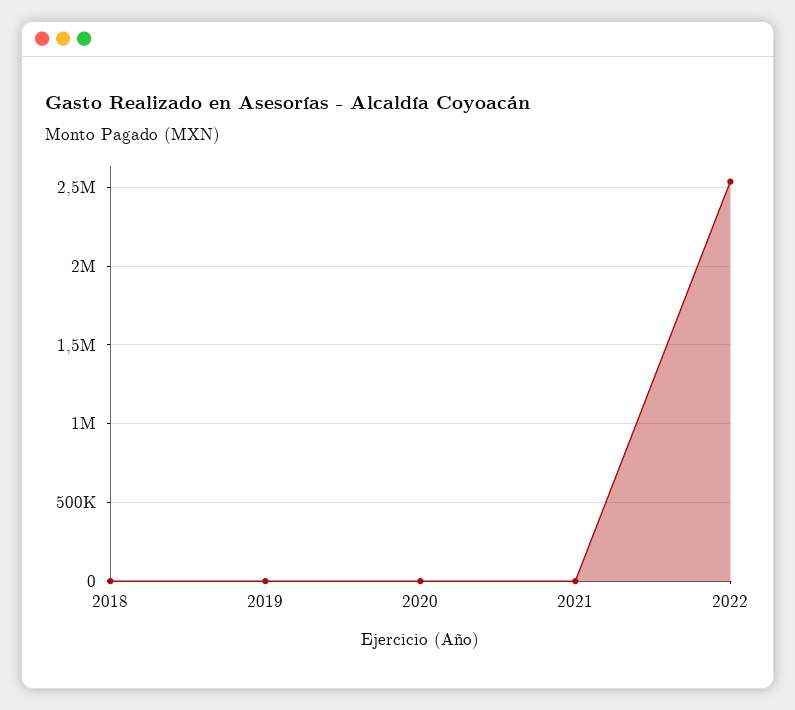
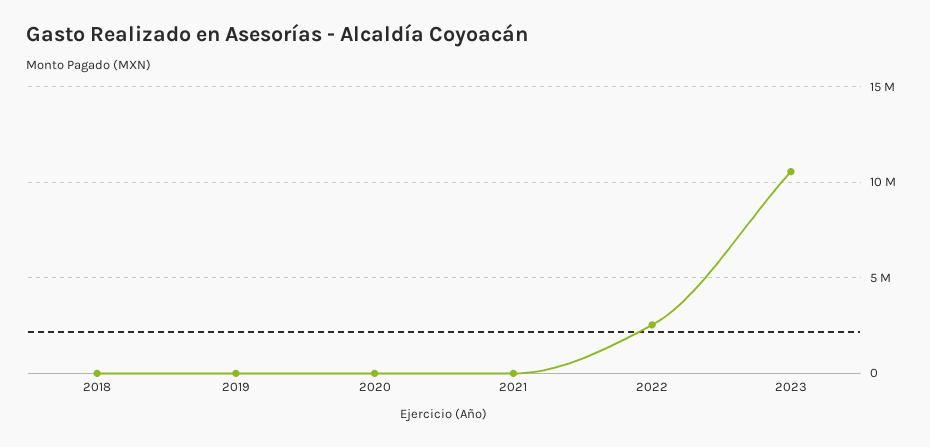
2023: none -> 10500000

